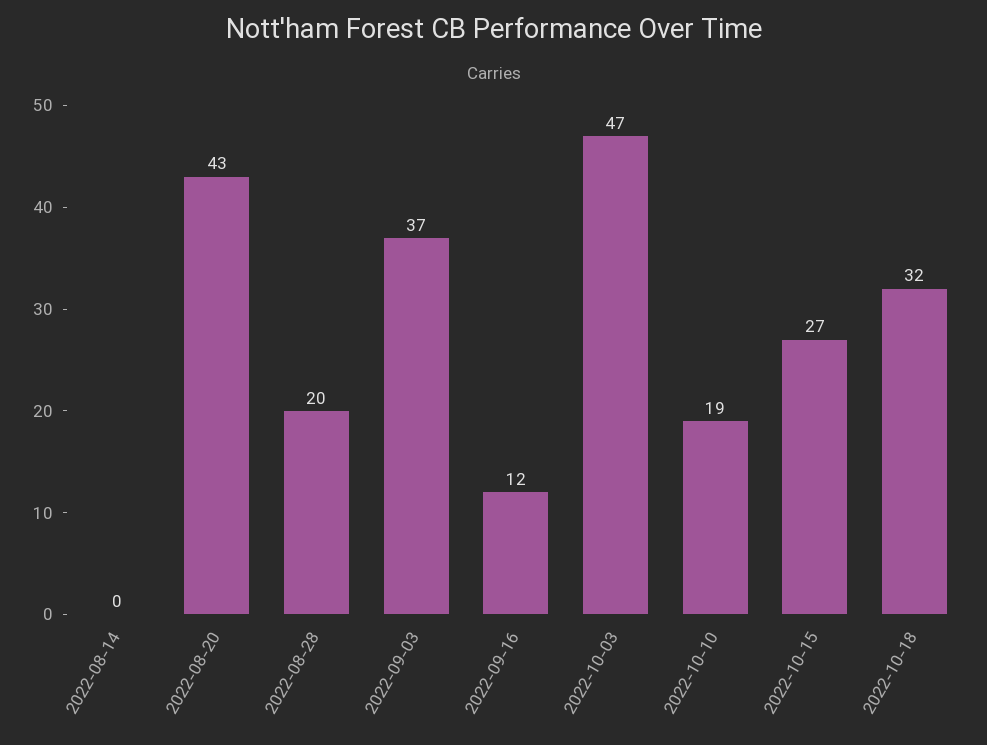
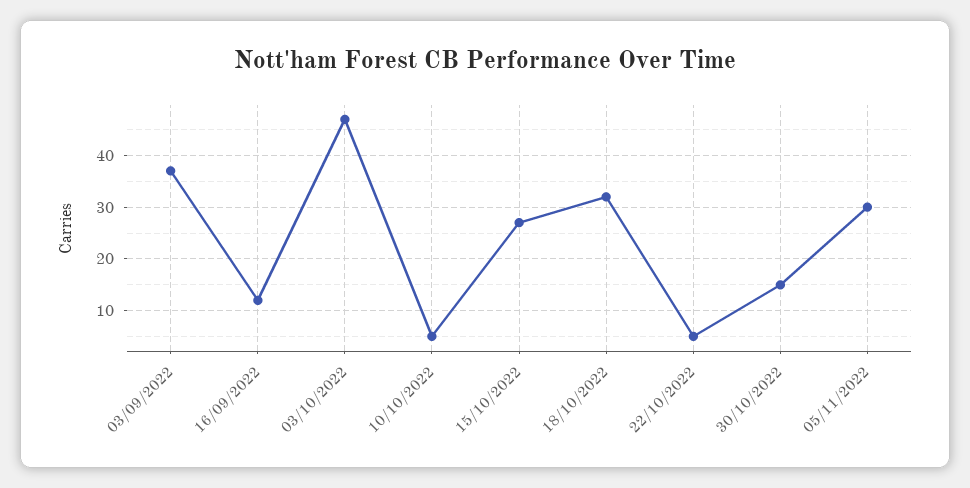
2022-08-14: 0 -> none
2022-08-20: 43 -> none
2022-08-28: 20 -> none
2022-10-10: 19 -> 5
22/10/2022: none -> 5
30/10/2022: none -> 15
05/11/2022: none -> 30

